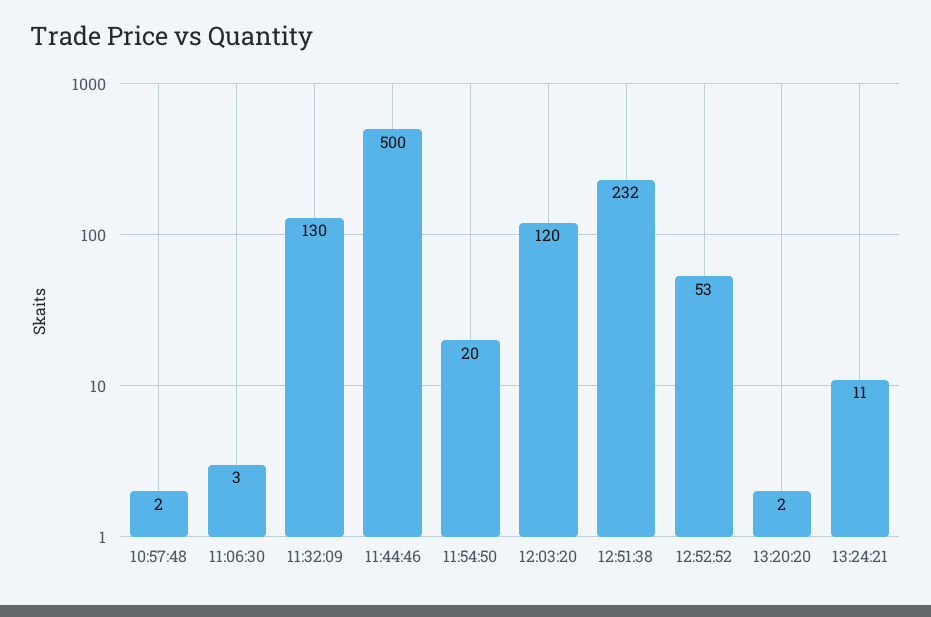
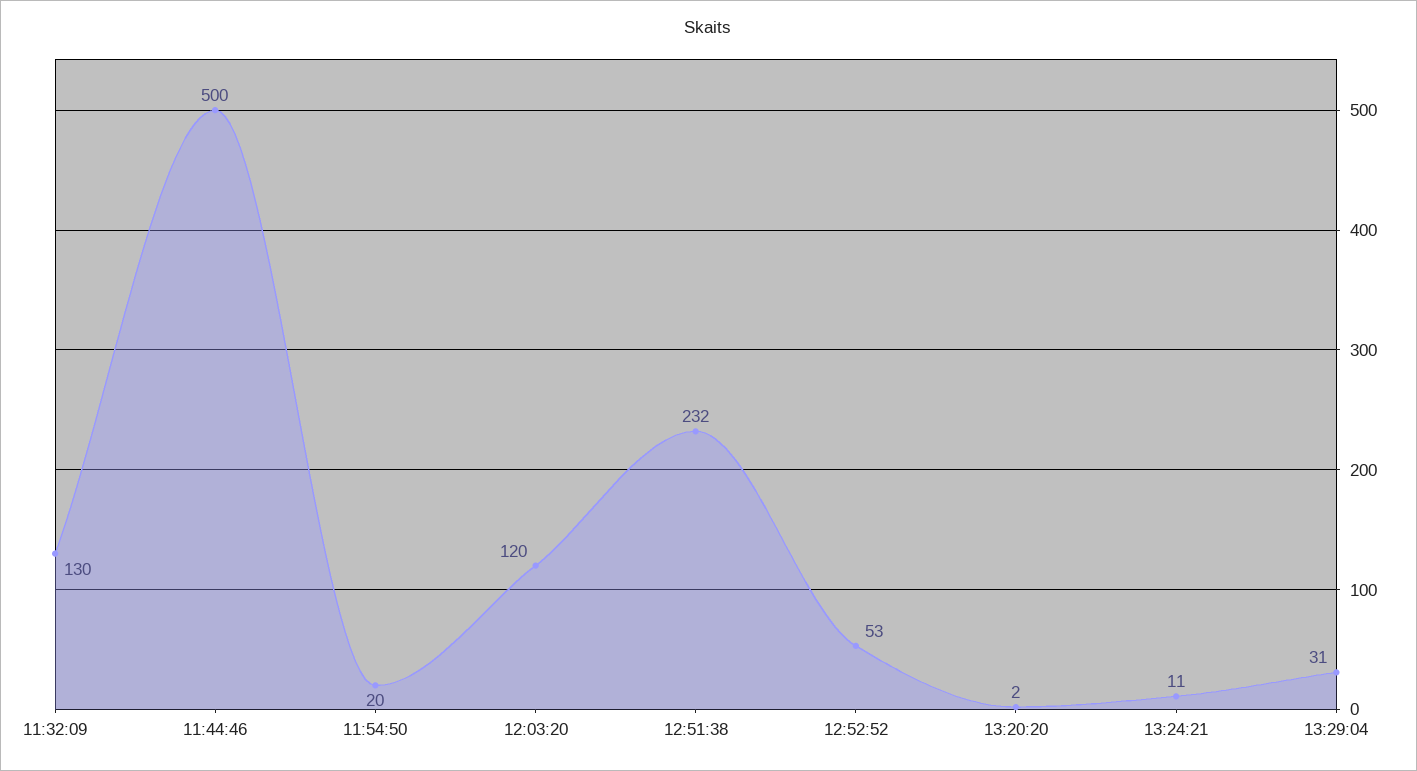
10:57:48: 2 -> none
11:06:30: 3 -> none
13:29:04: none -> 31

